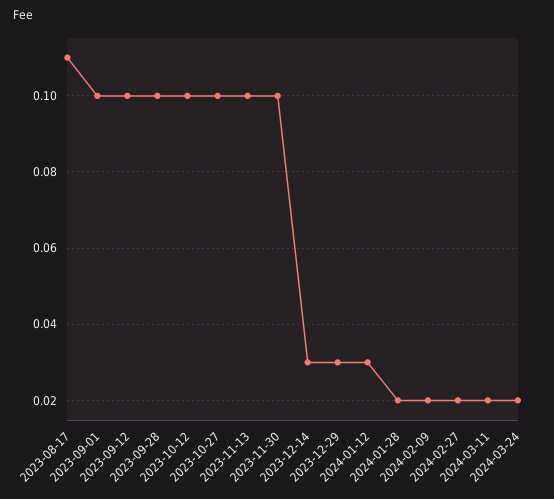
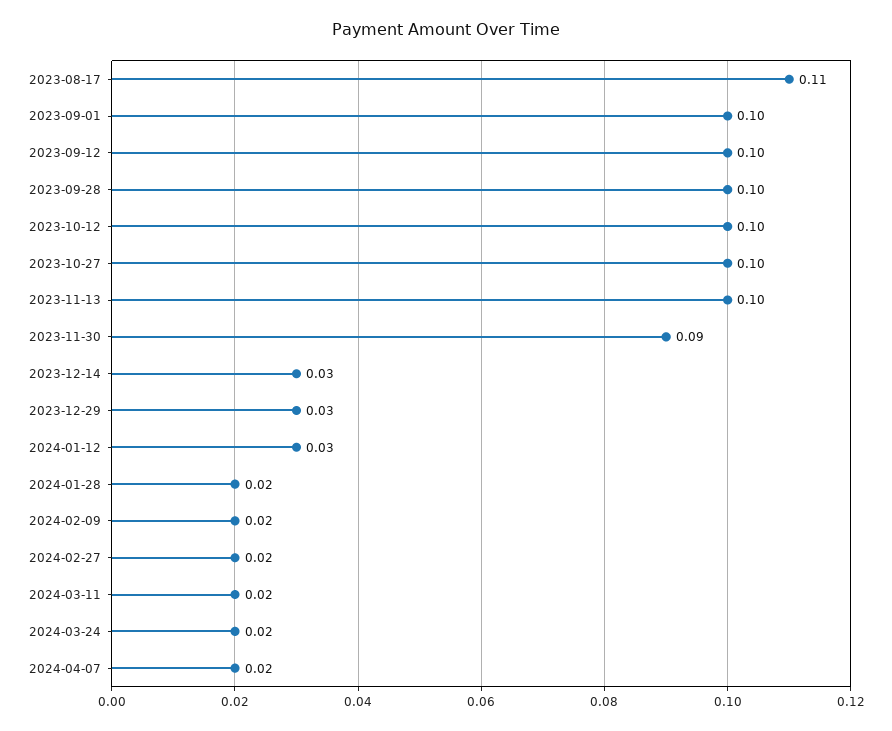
2023-11-30: 0.1 -> 0.09
2024-04-07: none -> 0.02

